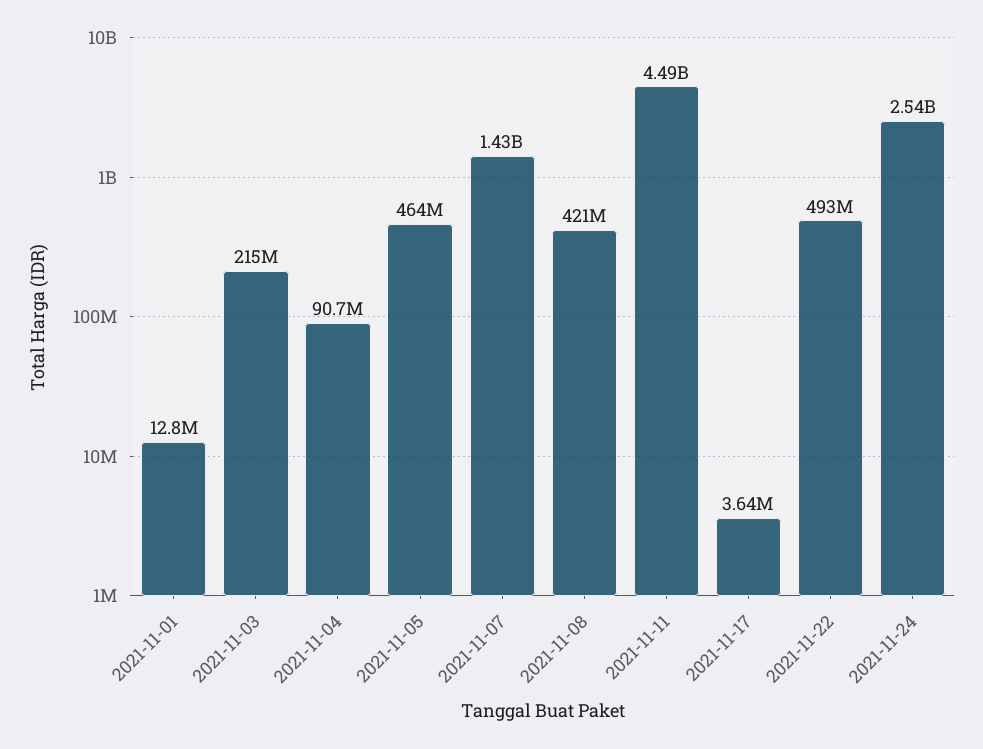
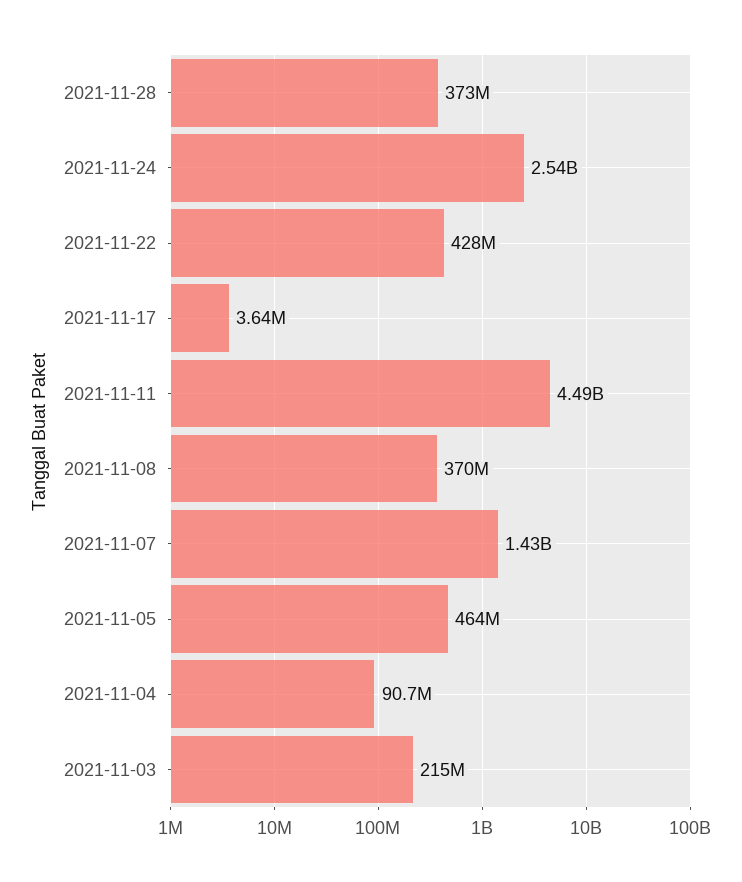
2021-11-01: 12800000 -> none
2021-11-08: 421000000 -> 370000000
2021-11-22: 493000000 -> 428000000
2021-11-28: none -> 373000000

